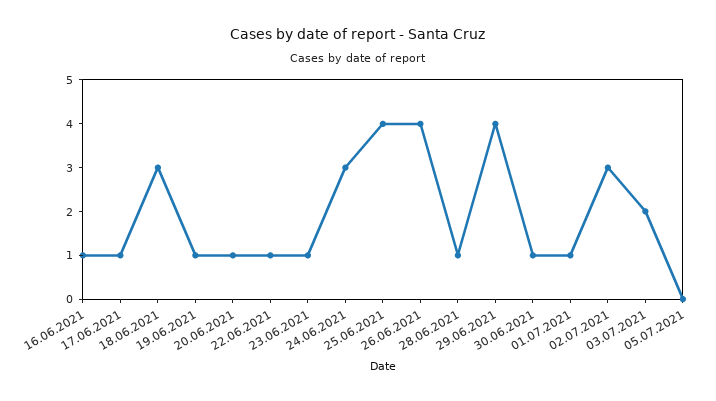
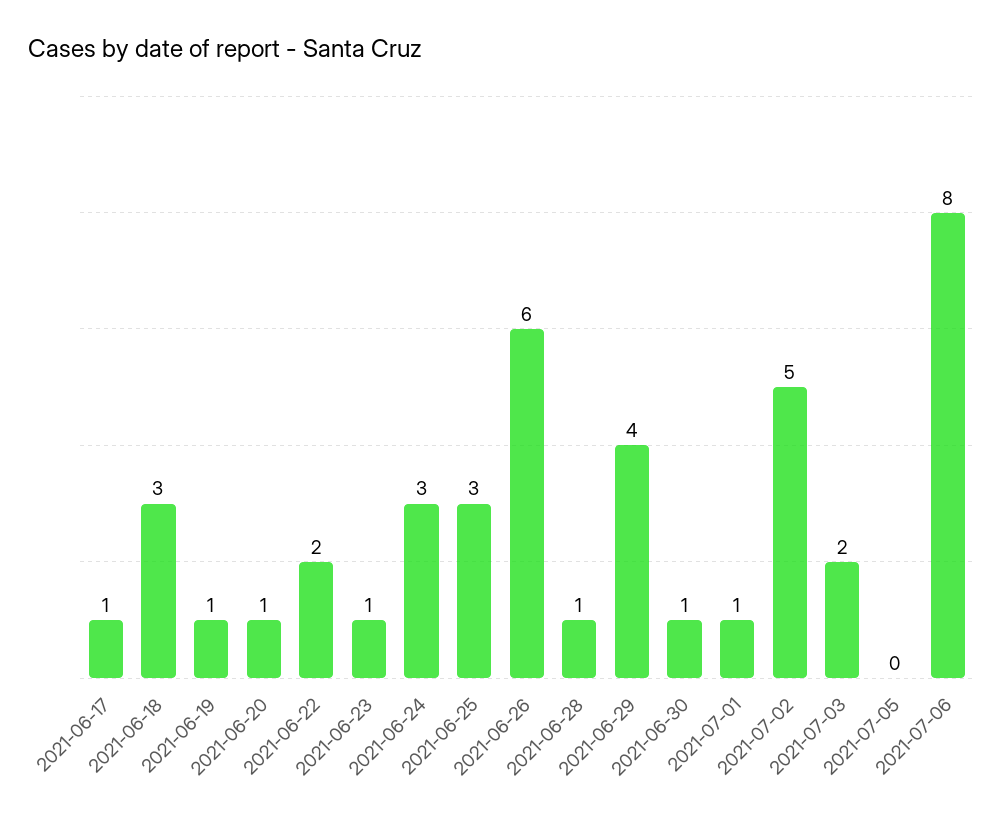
16.06.2021: 1 -> none
22.06.2021: 1 -> 2
25.06.2021: 4 -> 3
26.06.2021: 4 -> 6
02.07.2021: 3 -> 5
2021-07-06: none -> 8

